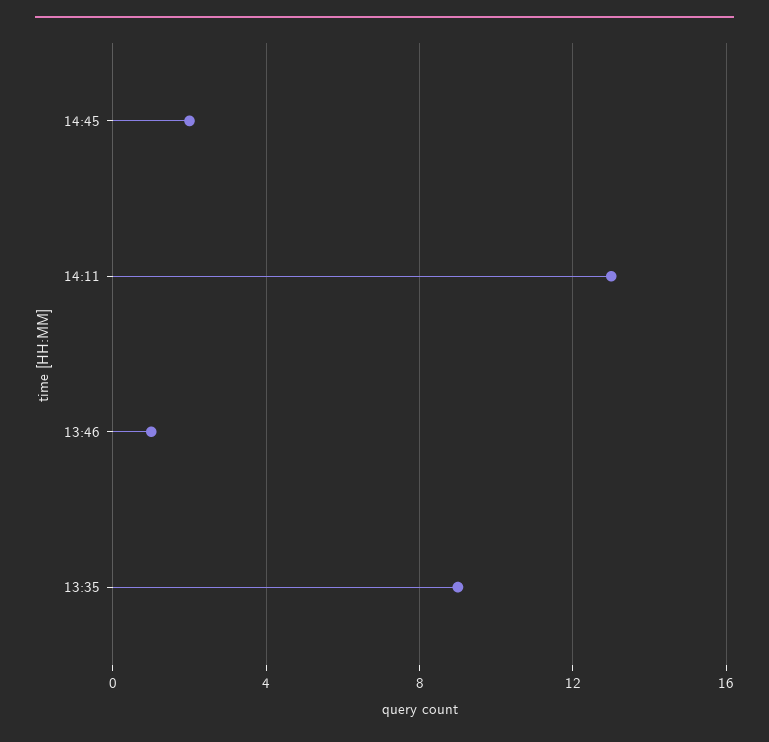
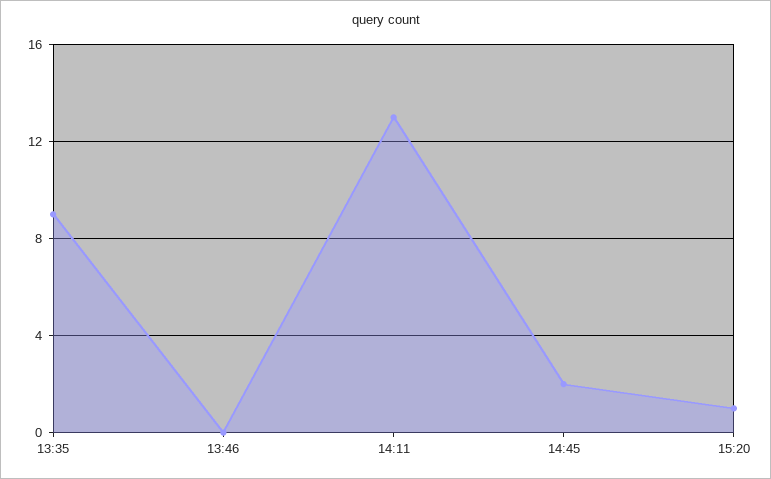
13:46: 1 -> 0
15:20: none -> 1

